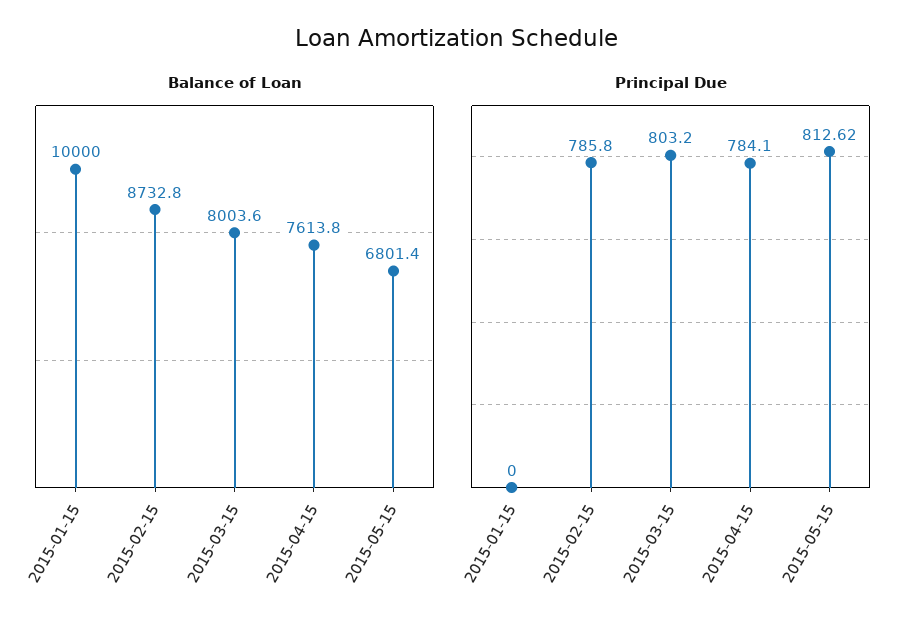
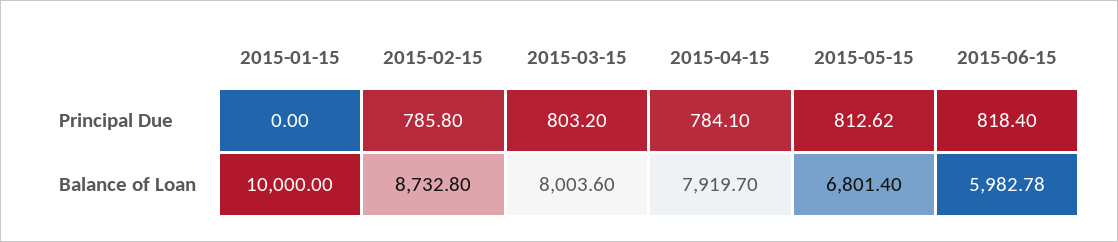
Balance of Loan, 2015-04-15: 7613.8 -> 7919.7
Principal Due, 2015-06-15: none -> 818.4
Balance of Loan, 2015-06-15: none -> 5982.78

